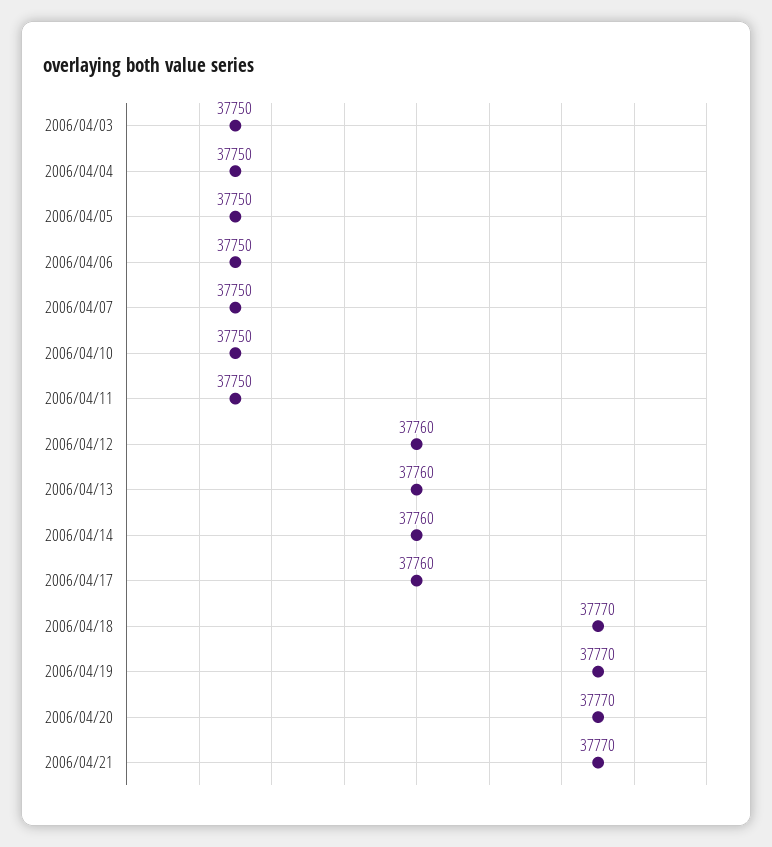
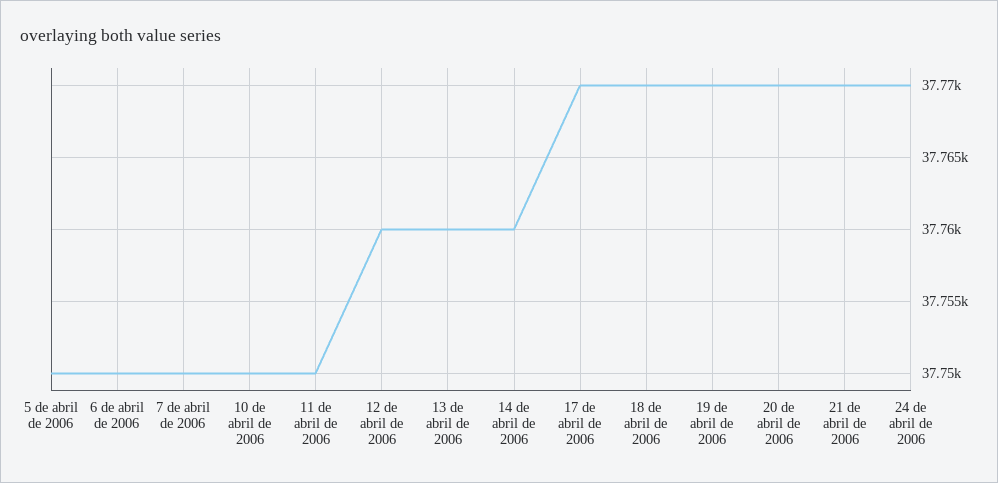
2006/04/03: 37750 -> none
2006/04/04: 37750 -> none
2006/04/17: 37760 -> 37770
24 de abril de 2006: none -> 37770

